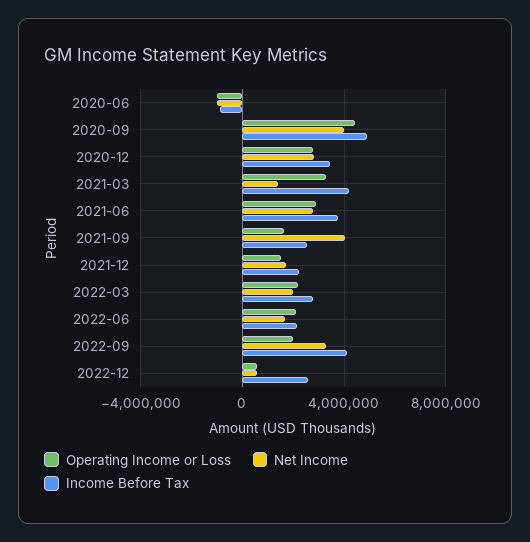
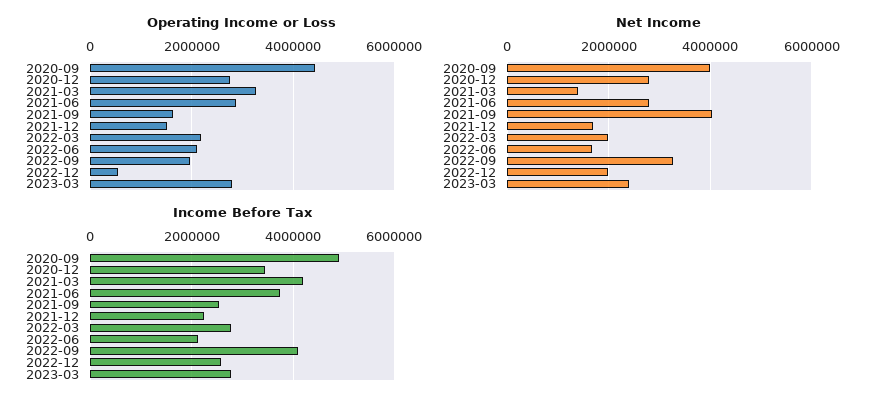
Operating Income or Loss, 2020-06: -1000000 -> none
Net Income, 2020-06: -1000000 -> none
Income Before Tax, 2020-06: -1000000 -> none
Net Income, 2022-12: 500000 -> 2000000
Operating Income or Loss, 2023-03: none -> 2800000
Net Income, 2023-03: none -> 2400000
Income Before Tax, 2023-03: none -> 2800000

